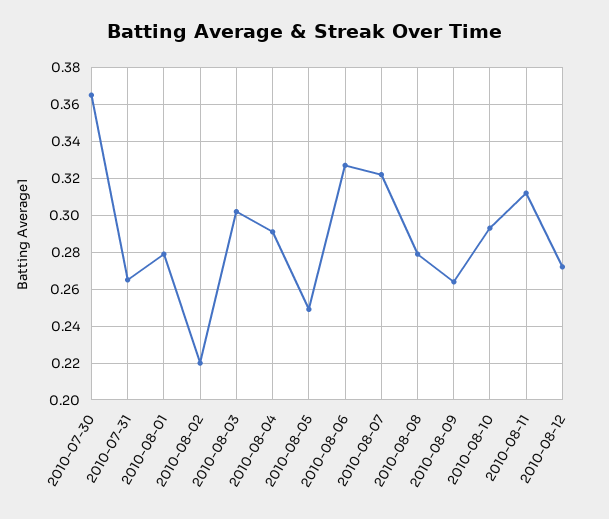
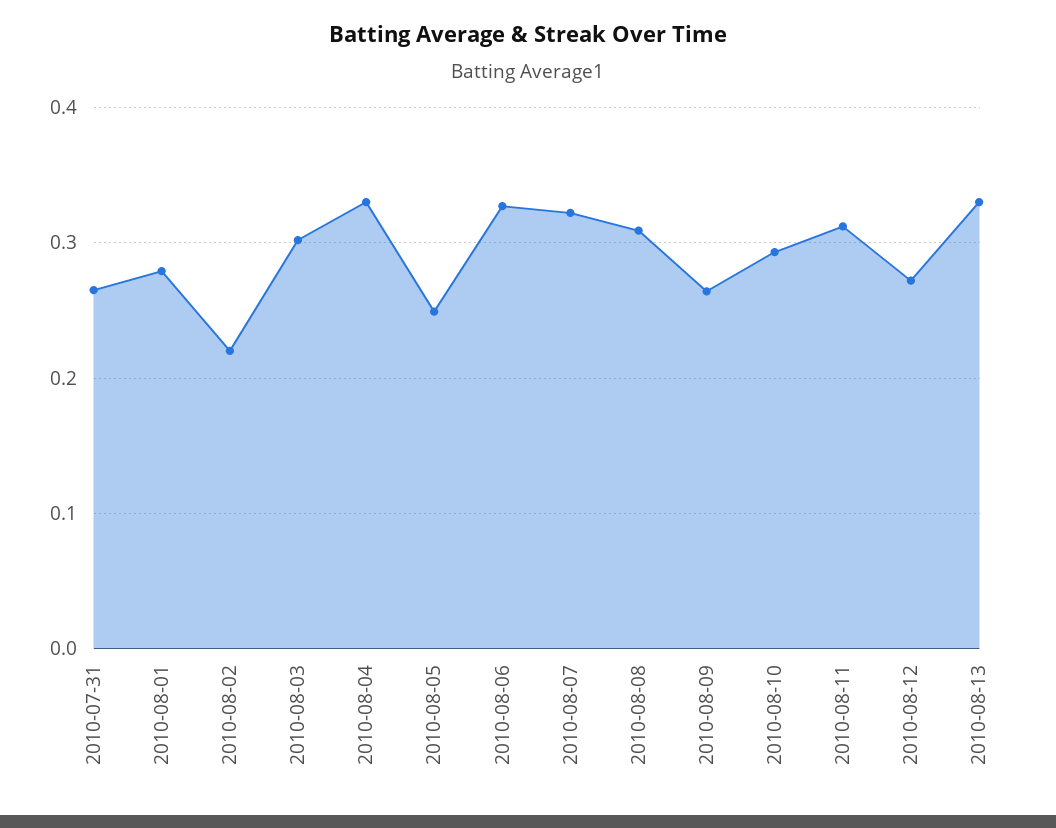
2010-07-30: 0.365 -> none
2010-08-04: 0.29 -> 0.33
2010-08-08: 0.28 -> 0.31
2010-08-13: none -> 0.33

